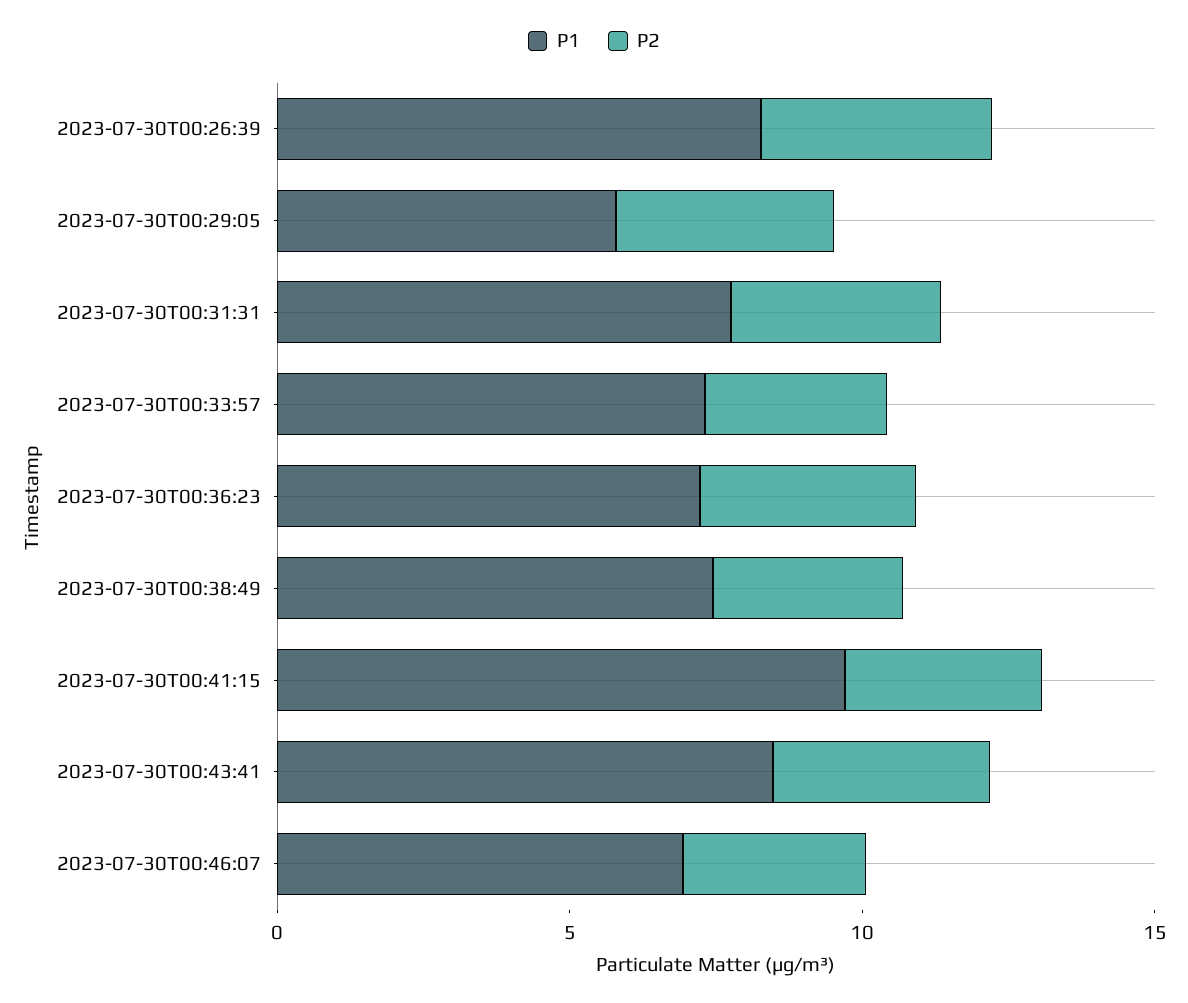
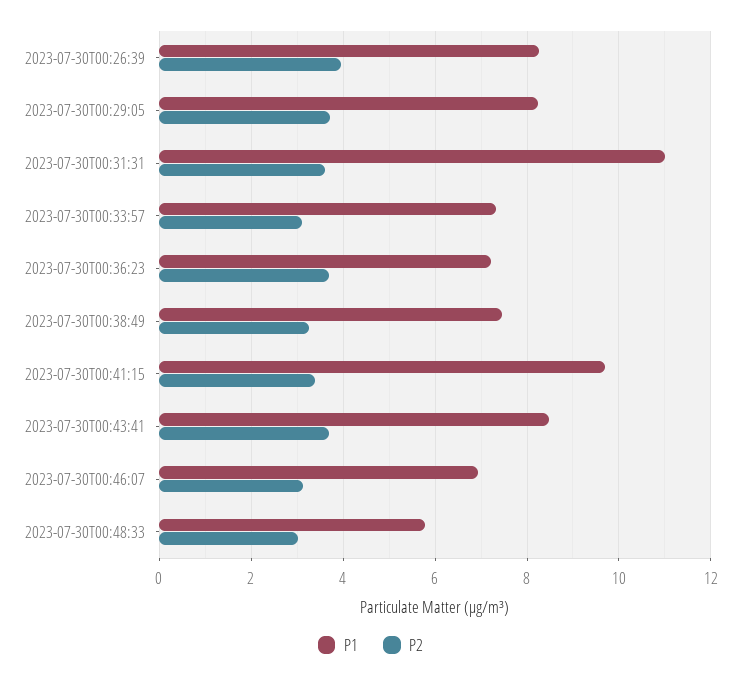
P1, 2023-07-30T00:29:05: 6 -> 8.2
P1, 2023-07-30T00:31:31: 8 -> 11
P1, 2023-07-30T00:48:33: none -> 5.8
P2, 2023-07-30T00:48:33: none -> 3

